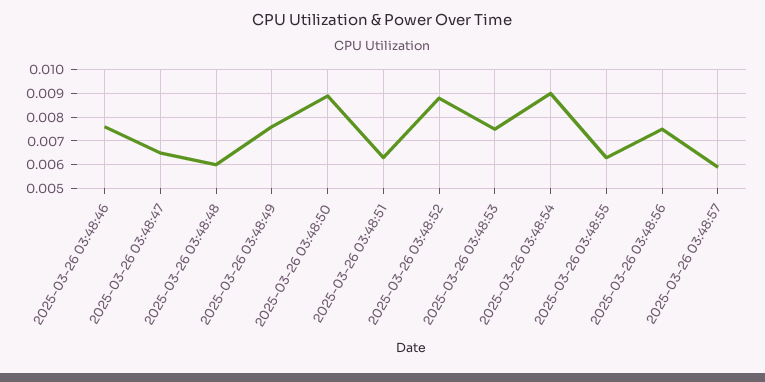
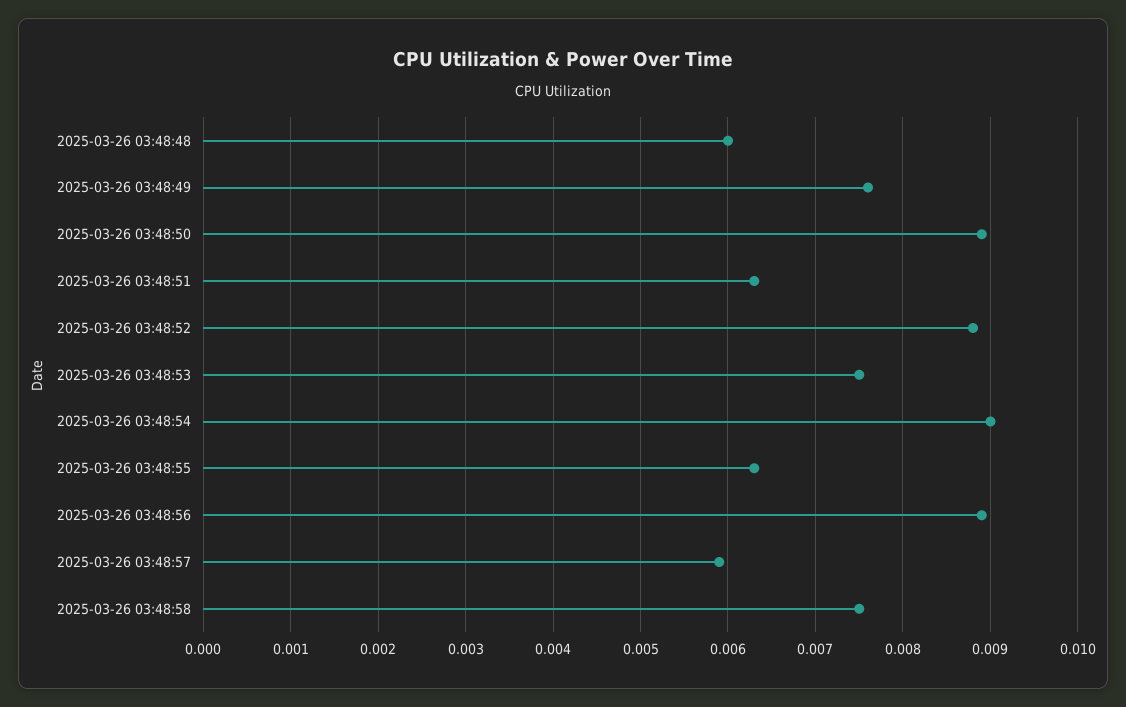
2025-03-26 03:48:46: 0.0075 -> none
2025-03-26 03:48:47: 0.0065 -> none
2025-03-26 03:48:56: 0.0075 -> 0.0089
2025-03-26 03:48:58: none -> 0.0075

